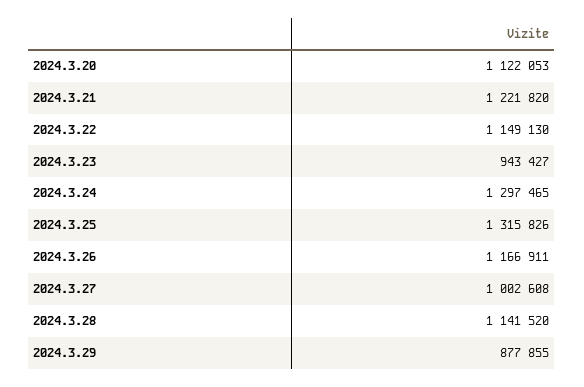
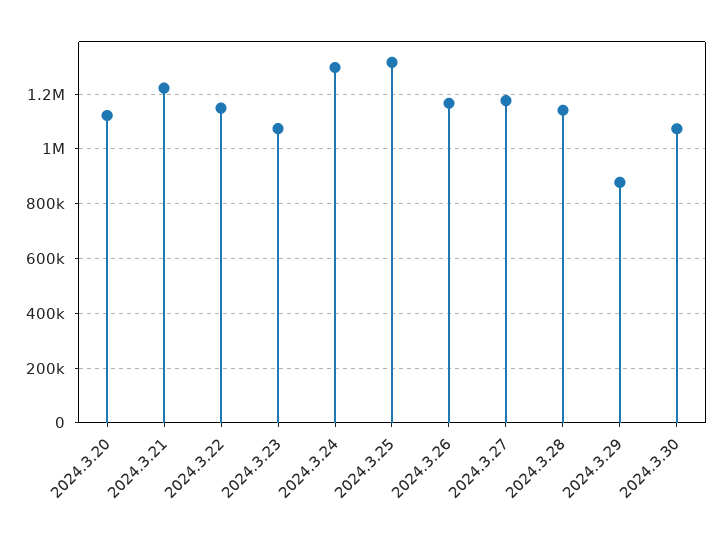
2024.3.23: 943427 -> 1075000
2024.3.27: 1002608 -> 1175000
2024.3.30: none -> 1075000

